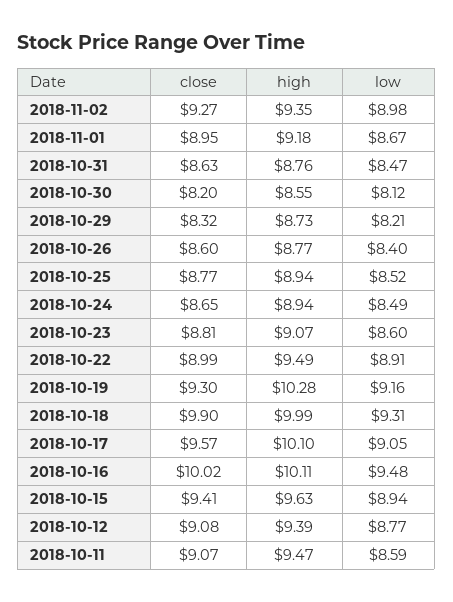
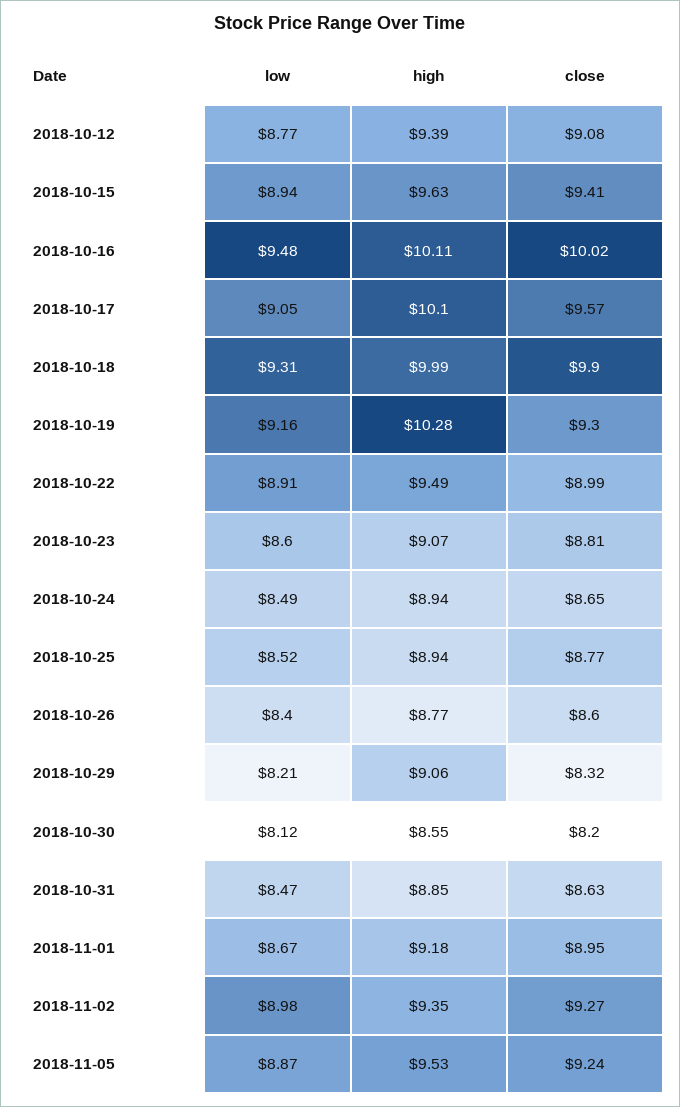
high, 2018-10-31: 8.76 -> 8.85
high, 2018-10-29: 8.73 -> 9.06
close, 2018-10-11: 9.07 -> none
high, 2018-10-11: 9.47 -> none
low, 2018-10-11: 8.59 -> none
low, 2018-11-05: none -> 8.87
high, 2018-11-05: none -> 9.53
close, 2018-11-05: none -> 9.24

